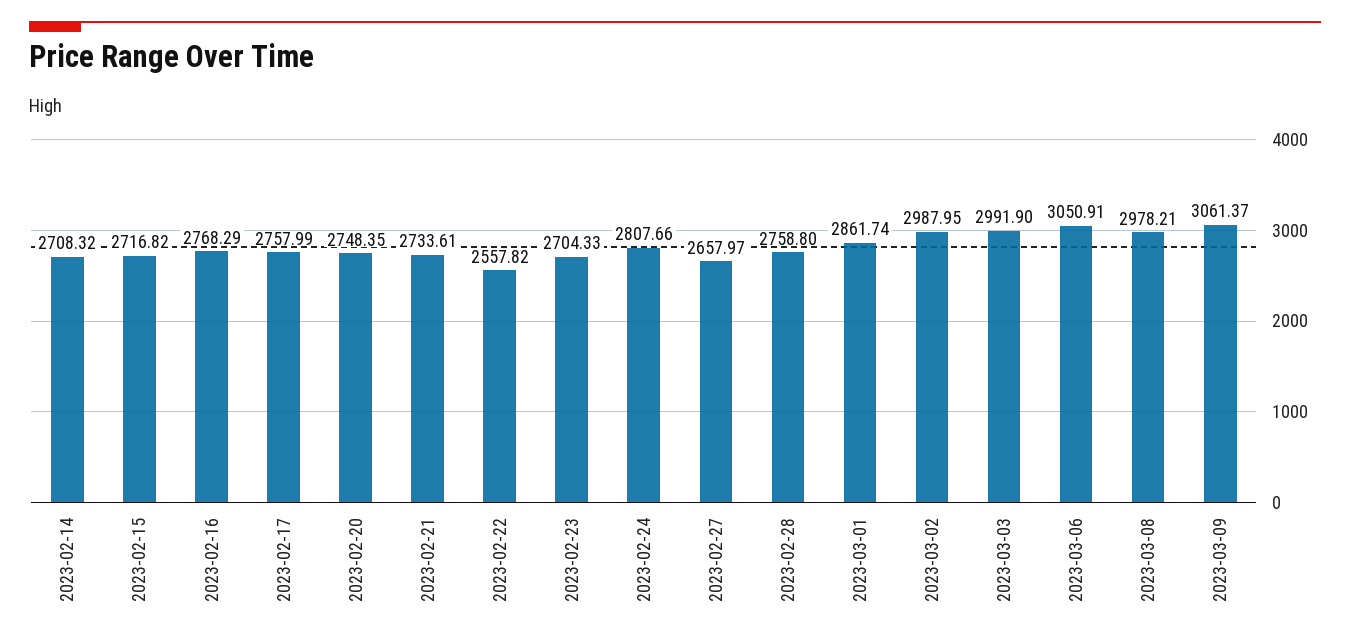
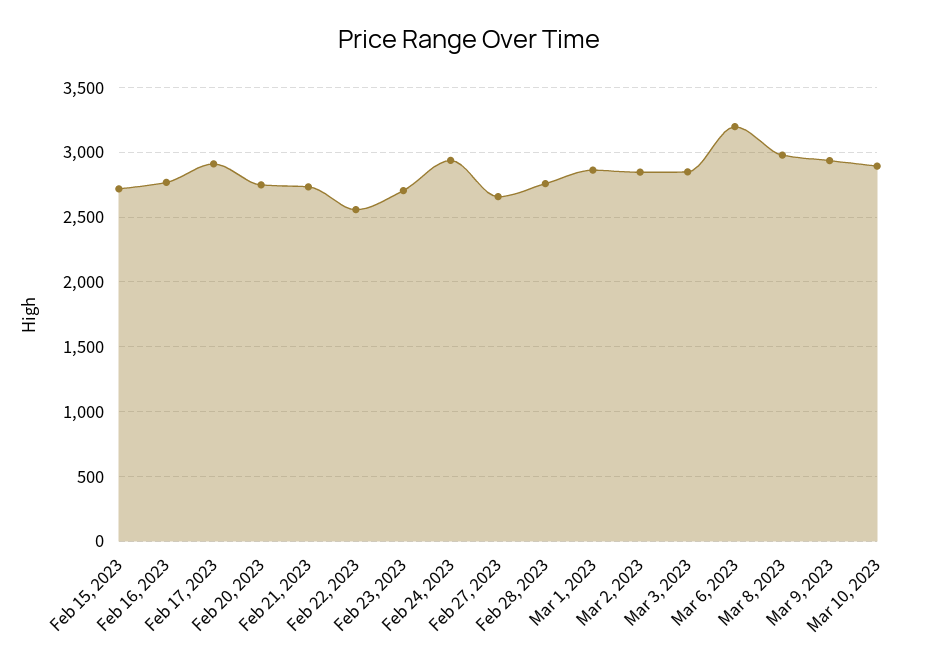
2023-02-14: 2708.32 -> none
2023-02-17: 2757.99 -> 2900
2023-02-24: 2807.66 -> 2950
2023-03-02: 2987.95 -> 2850
2023-03-03: 2991.9 -> 2850
2023-03-06: 3050.91 -> 3200
2023-03-09: 3061.37 -> 2950
Mar 10, 2023: none -> 2900

